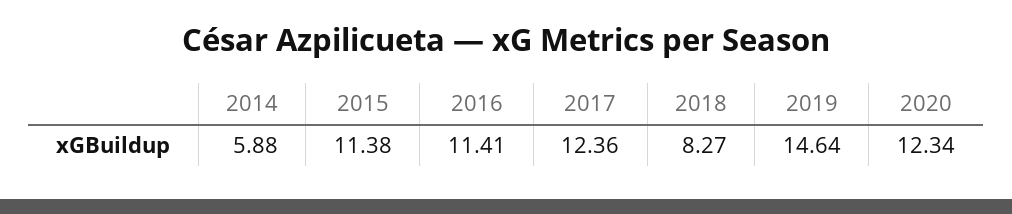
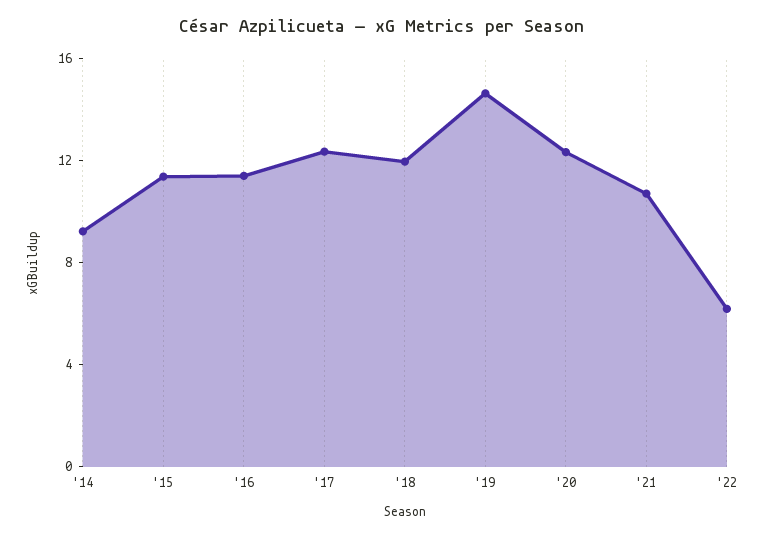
2014: 5.88 -> 9
2018: 8.27 -> 12
'21: none -> 11
'22: none -> 6

